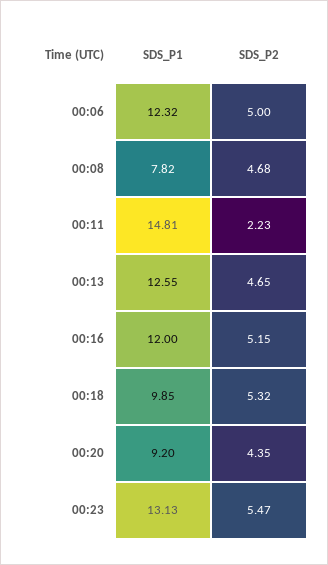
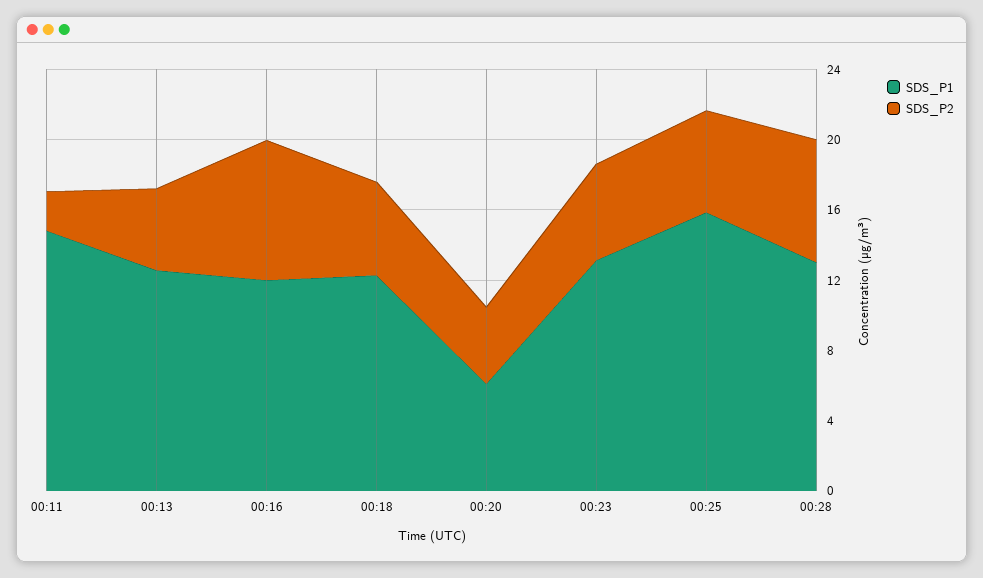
SDS_P1, 00:06: 12.32 -> none
SDS_P2, 00:06: 5 -> none
SDS_P1, 00:08: 7.82 -> none
SDS_P2, 00:08: 4.68 -> none
SDS_P2, 00:16: 5.15 -> 8
SDS_P1, 00:18: 9.85 -> 12
SDS_P1, 00:20: 9.2 -> 6
SDS_P1, 00:25: none -> 16
SDS_P2, 00:25: none -> 6
SDS_P1, 00:28: none -> 13
SDS_P2, 00:28: none -> 7

